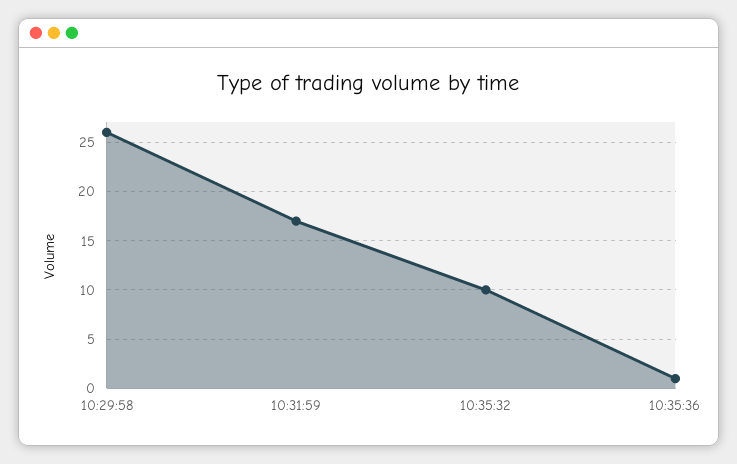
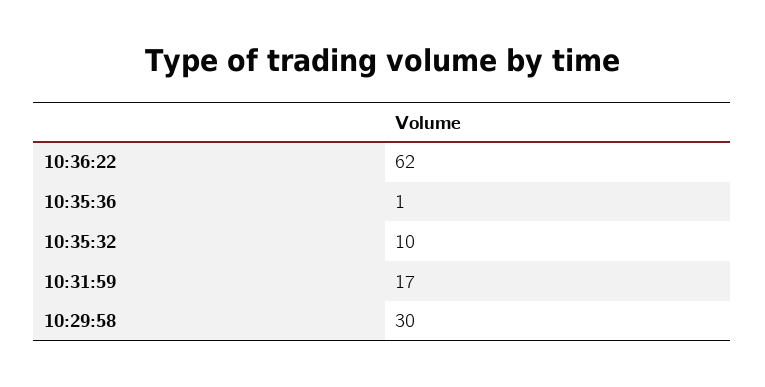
10:29:58: 26 -> 30
10:36:22: none -> 62

